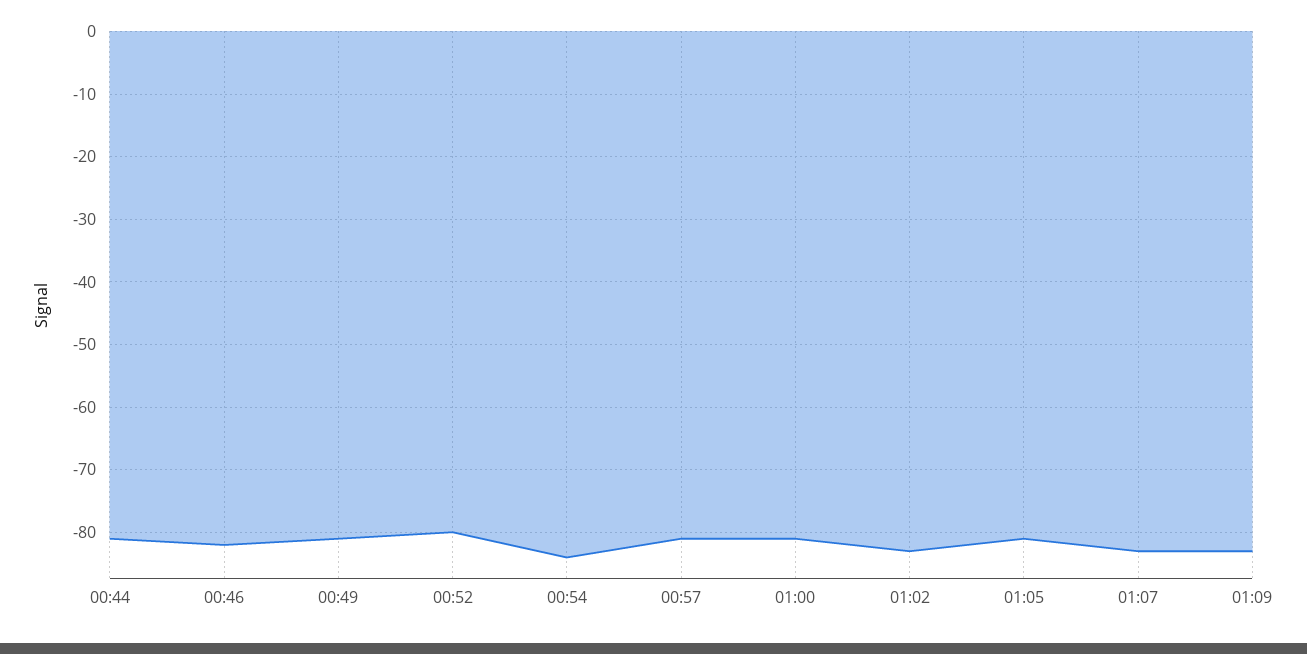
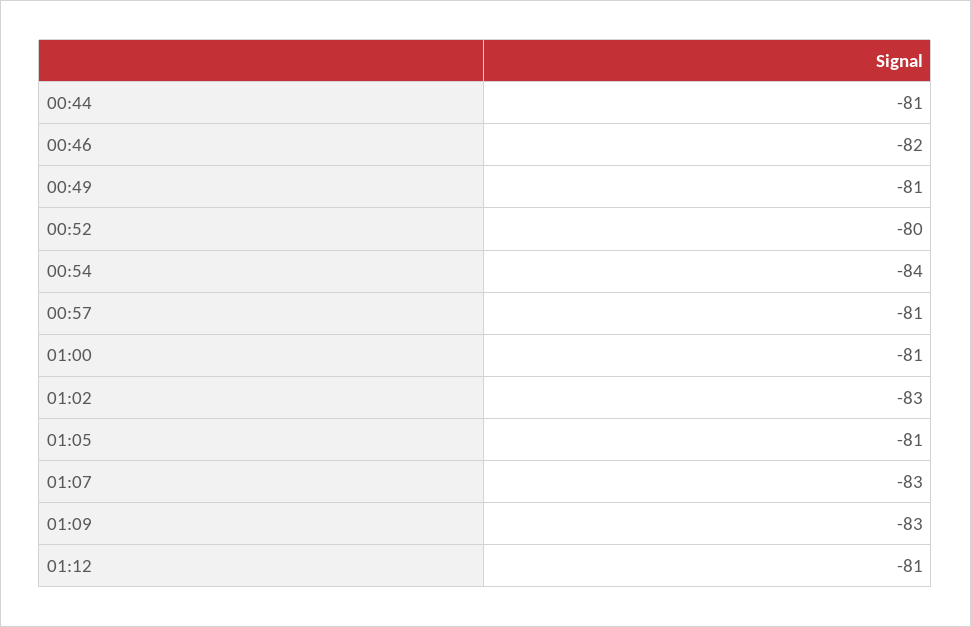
01:12: none -> -81

